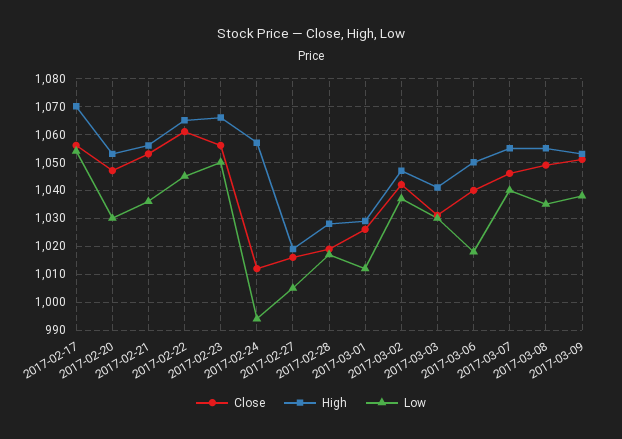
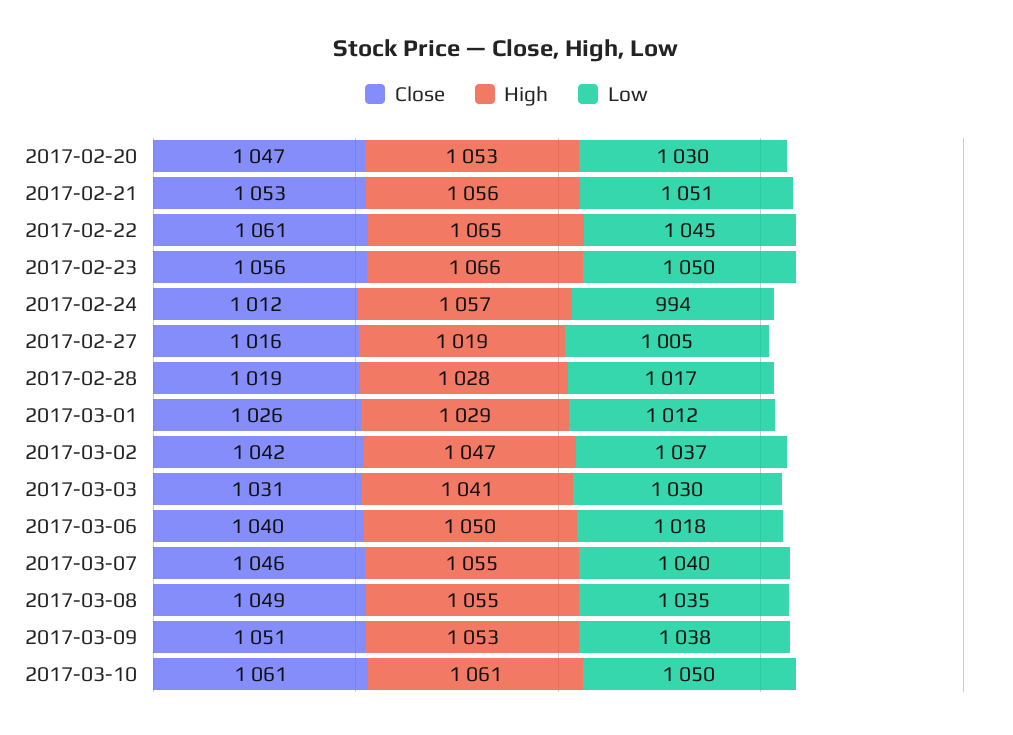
Close, 2017-02-17: 1055 -> none
High, 2017-02-17: 1070 -> none
Low, 2017-02-17: 1055 -> none
Low, 2017-02-21: 1035 -> 1051
Close, 2017-03-10: none -> 1061
High, 2017-03-10: none -> 1061
Low, 2017-03-10: none -> 1050

